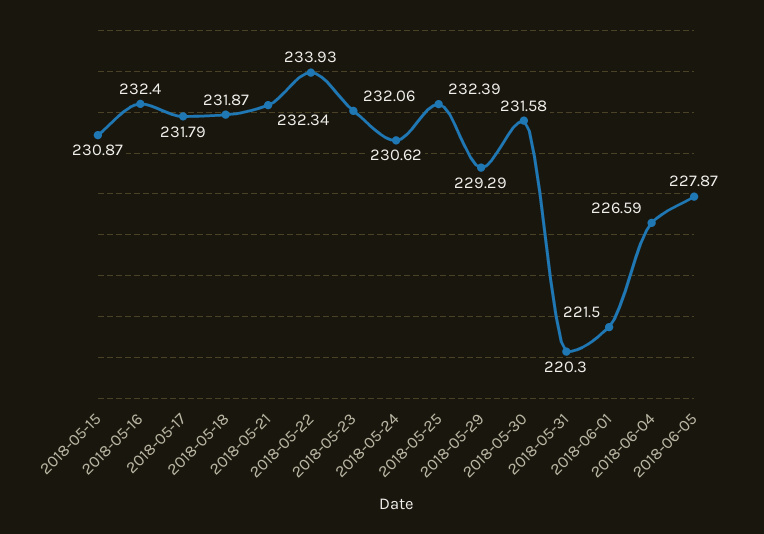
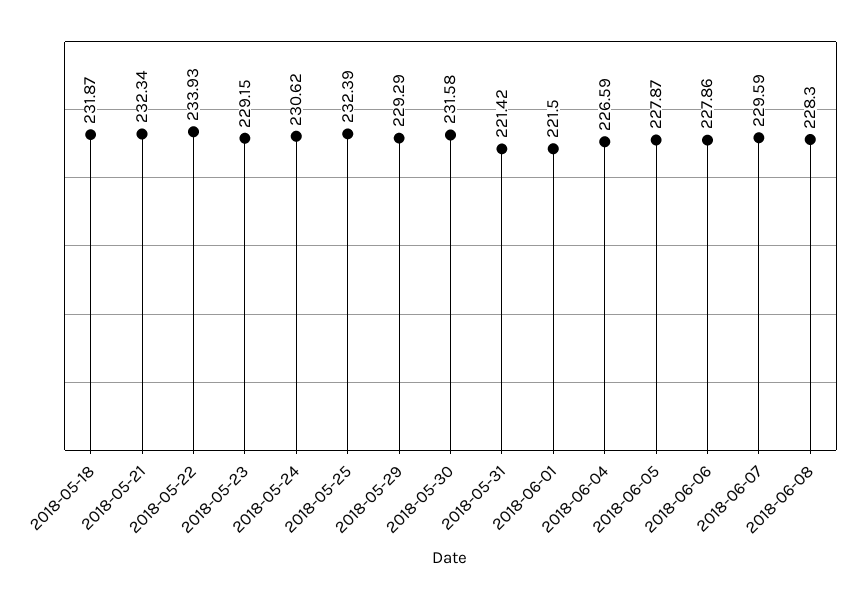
2018-05-15: 230.87 -> none
2018-05-16: 232.4 -> none
2018-05-17: 231.79 -> none
2018-05-23: 232.06 -> 229.15
2018-05-31: 220.3 -> 221.42
2018-06-06: none -> 227.86
2018-06-07: none -> 229.59
2018-06-08: none -> 228.3

